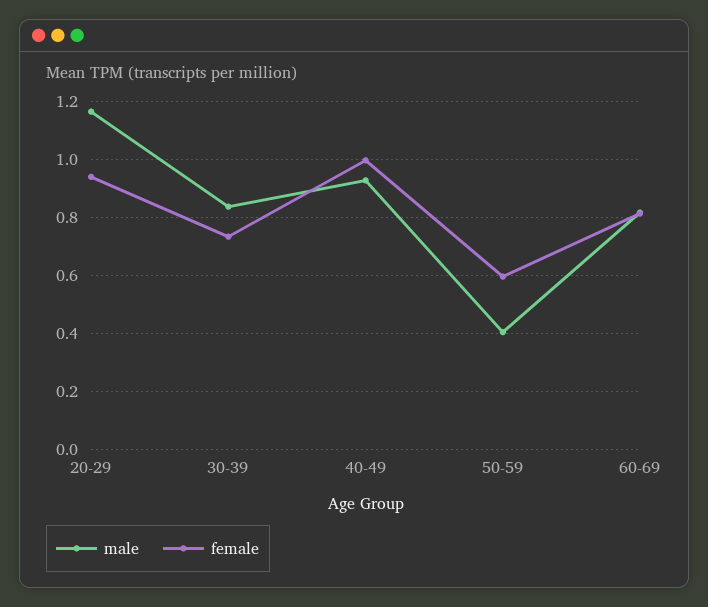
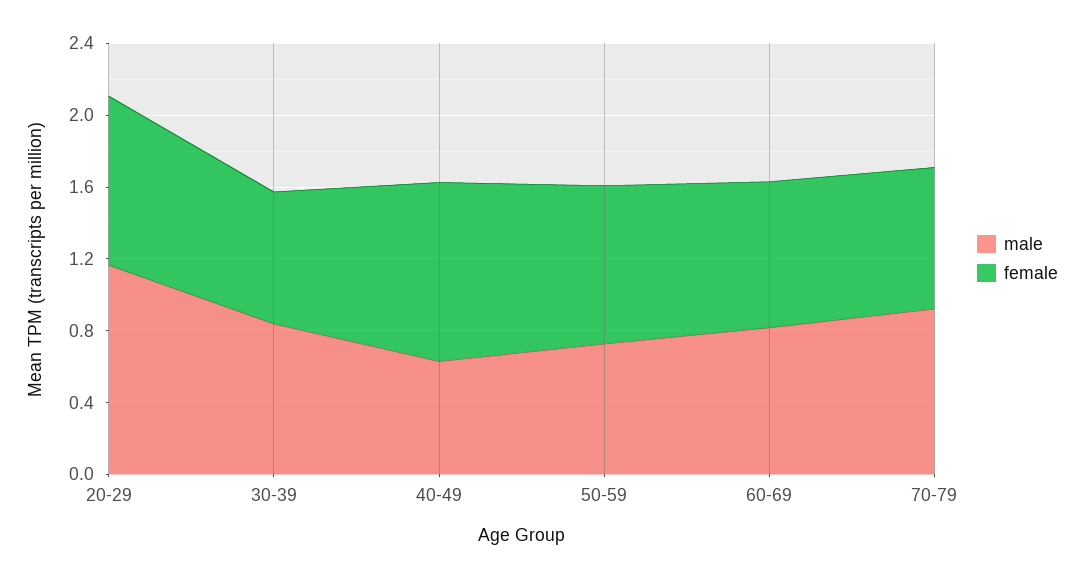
male, 40-49: 0.925 -> 0.6
male, 50-59: 0.4 -> 0.7
female, 50-59: 0.6 -> 0.9
male, 70-79: none -> 0.9
female, 70-79: none -> 0.8

